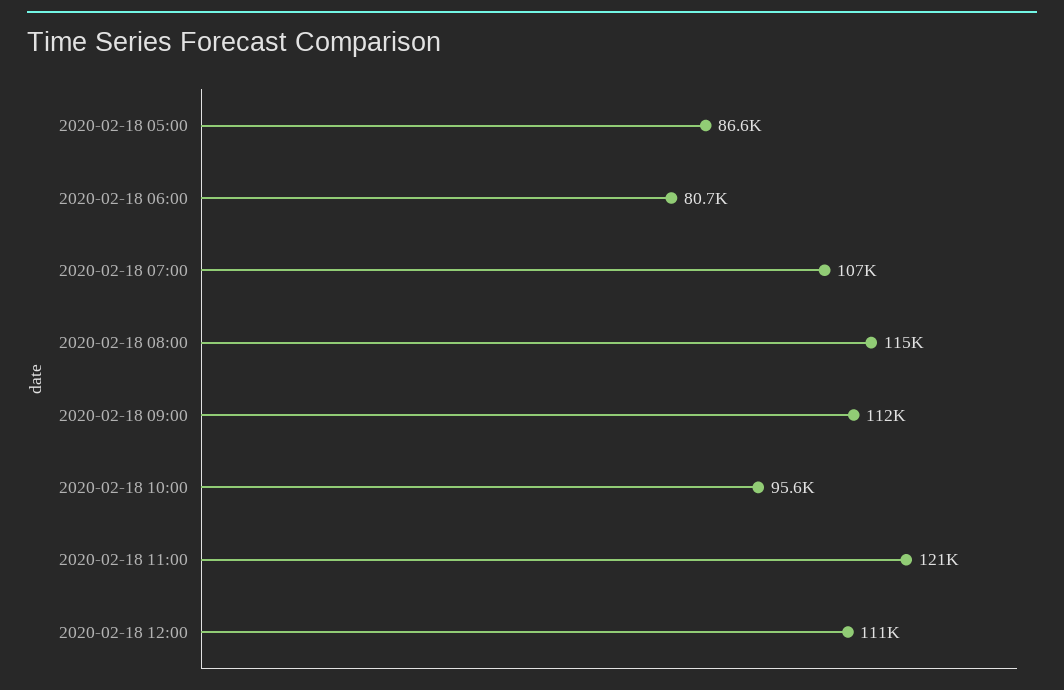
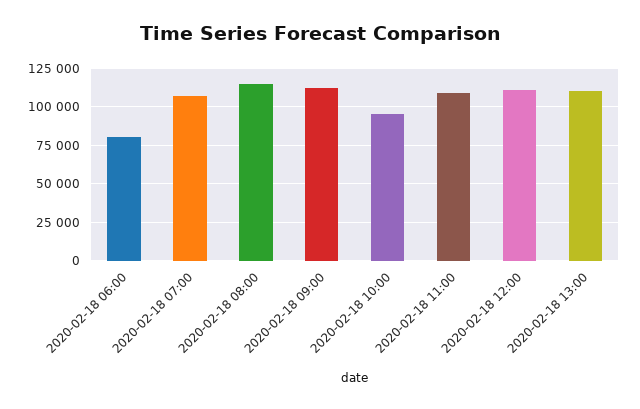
2020-02-18 05:00: 86600 -> none
2020-02-18 11:00: 121000 -> 110000
2020-02-18 13:00: none -> 110000

